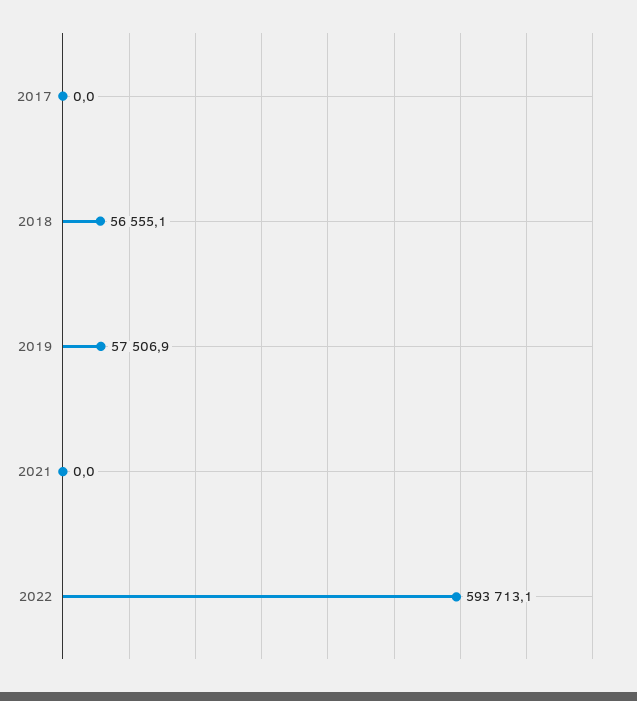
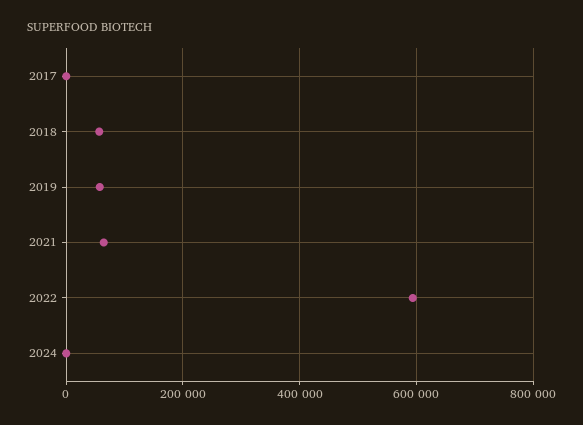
2021: 0 -> 60000
2024: none -> 0

